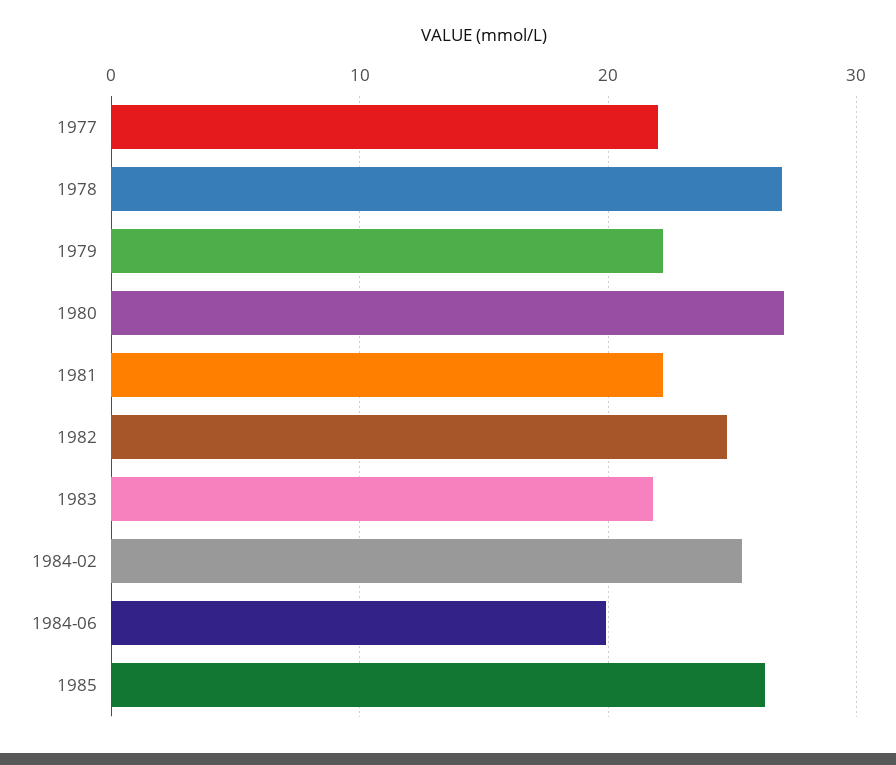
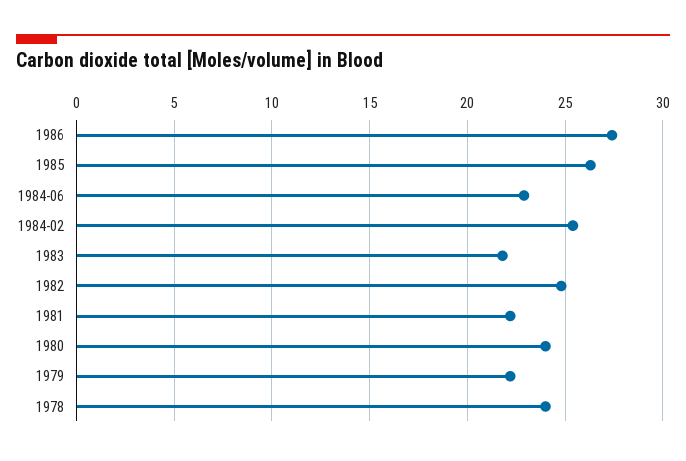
1977: 22 -> none
1978: 27 -> 24
1980: 27 -> 24
1984-06: 20 -> 23
1986: none -> 27.5

